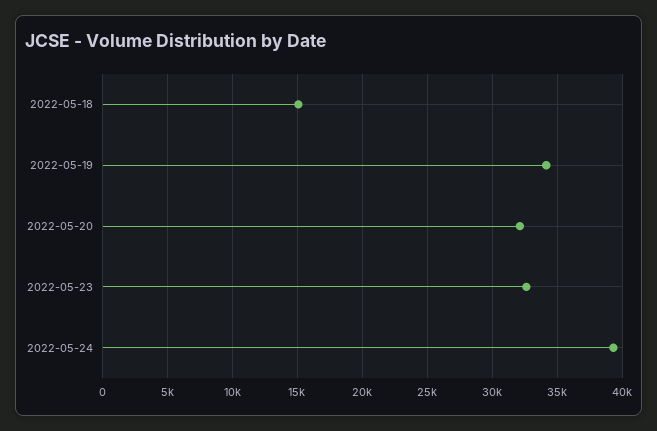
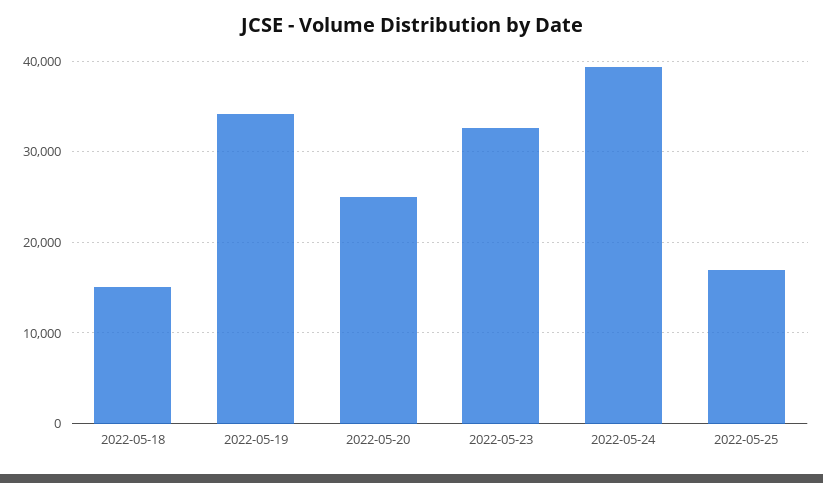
2022-05-20: 32000 -> 25000
2022-05-25: none -> 17000

